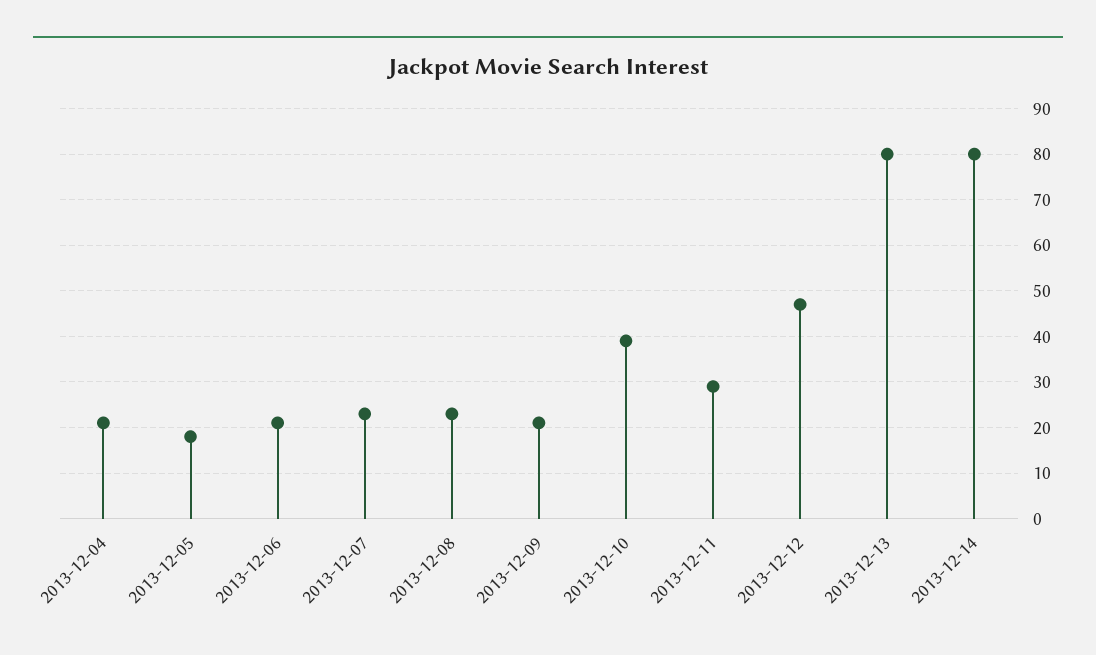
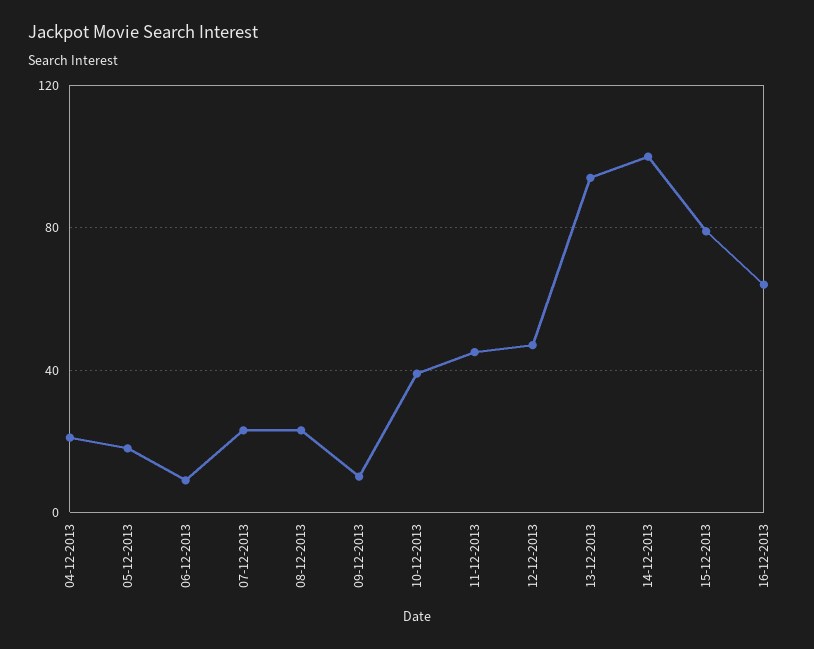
2013-12-06: 20 -> 10
2013-12-09: 20 -> 10
2013-12-11: 30 -> 45
2013-12-13: 80 -> 95
2013-12-14: 80 -> 100
15-12-2013: none -> 80
16-12-2013: none -> 65

